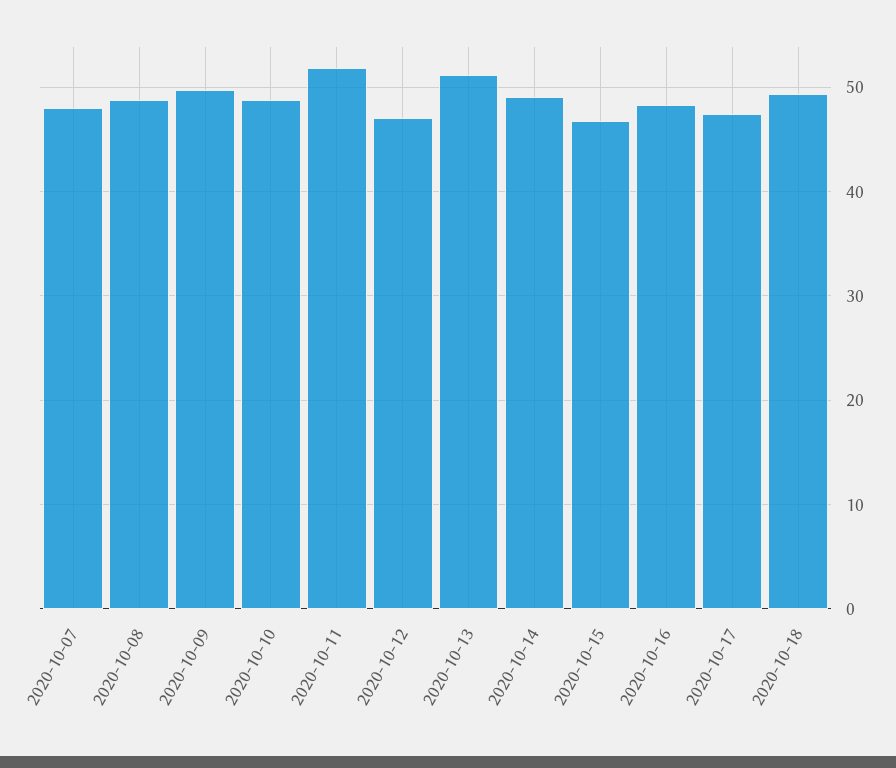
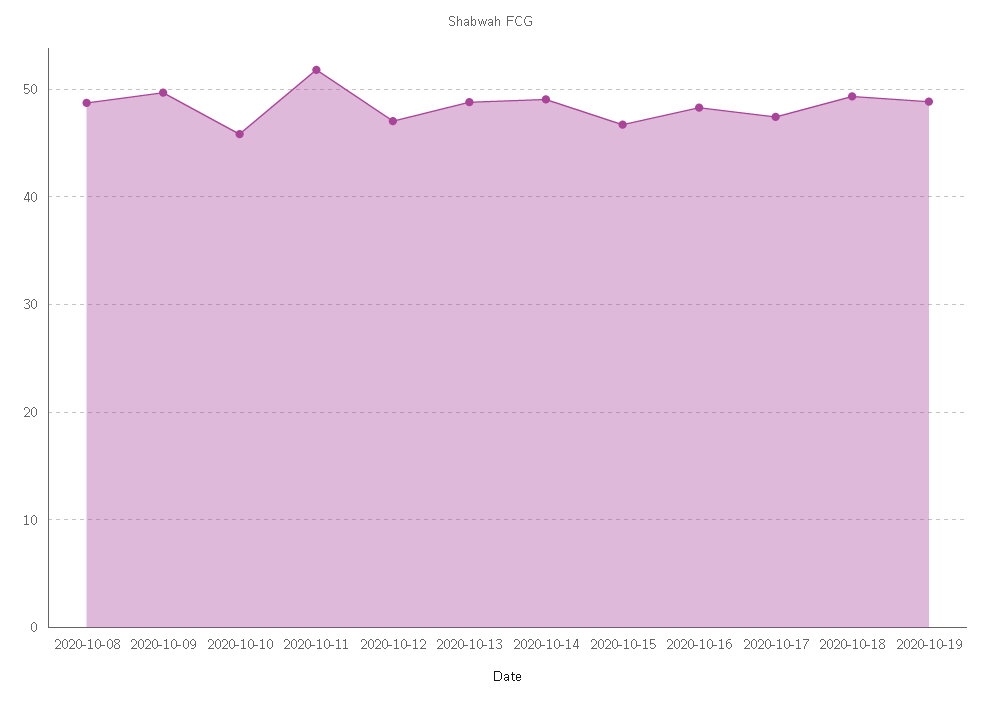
2020-10-07: 48 -> none
2020-10-10: 49 -> 46
2020-10-13: 51 -> 49
2020-10-19: none -> 49

